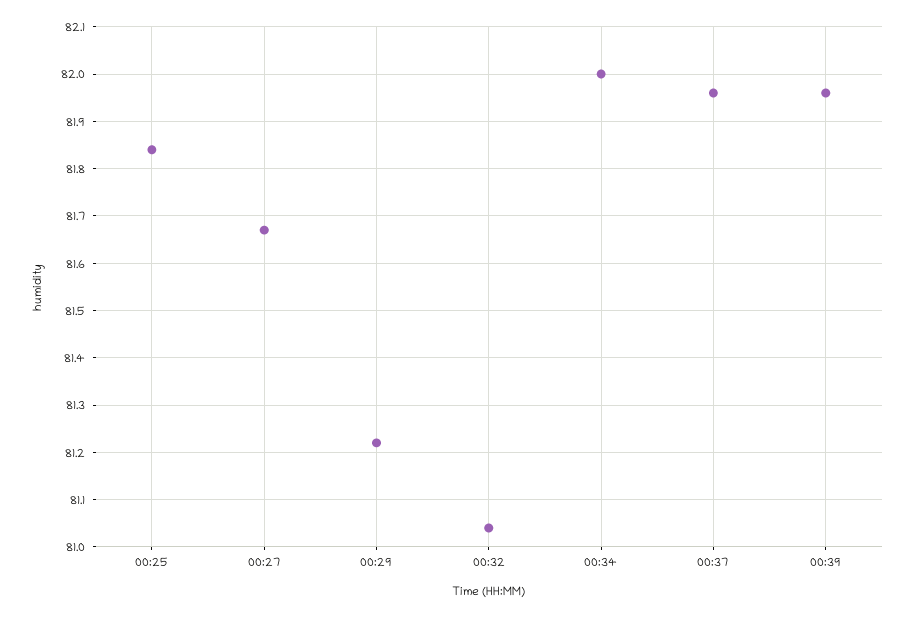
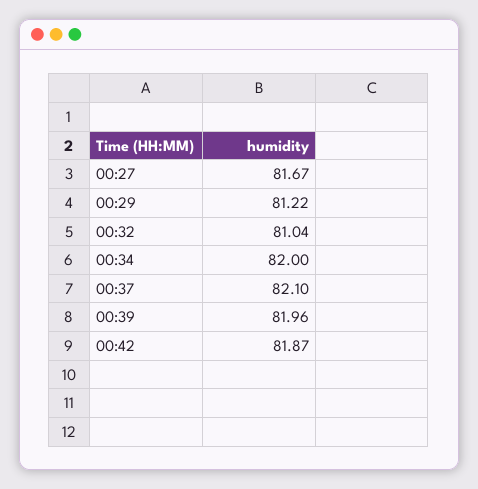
00:25: 81.85 -> none
00:37: 81.95 -> 82.1
00:42: none -> 81.87

